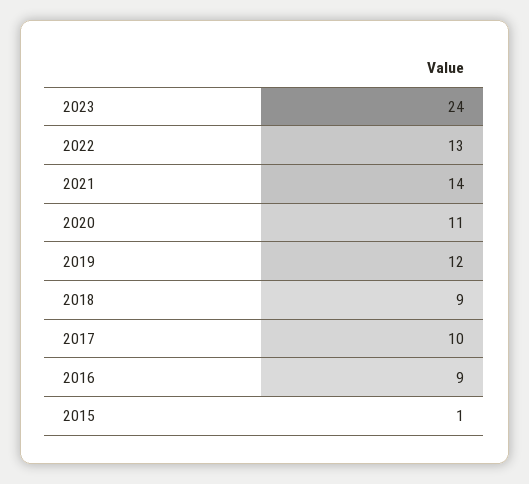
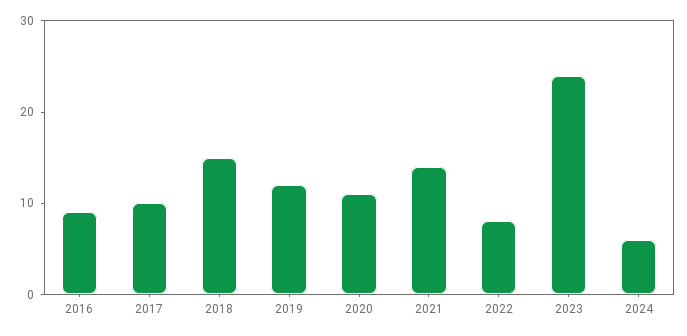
2022: 13 -> 8
2018: 9 -> 15
2015: 1 -> none
2024: none -> 6

